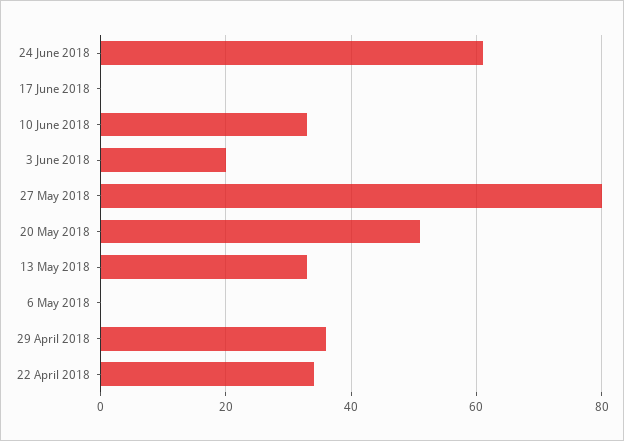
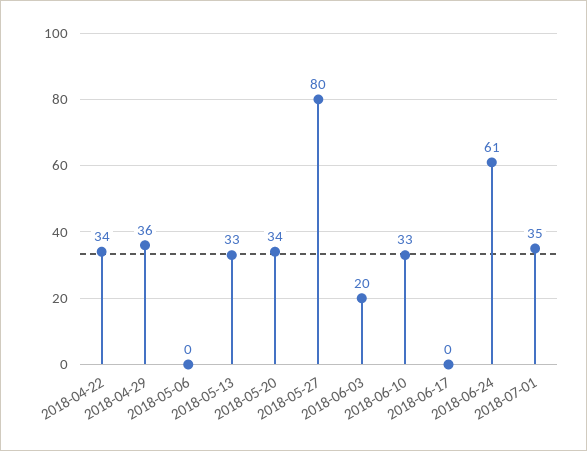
20 May 2018: 50 -> 34
2018-07-01: none -> 35

